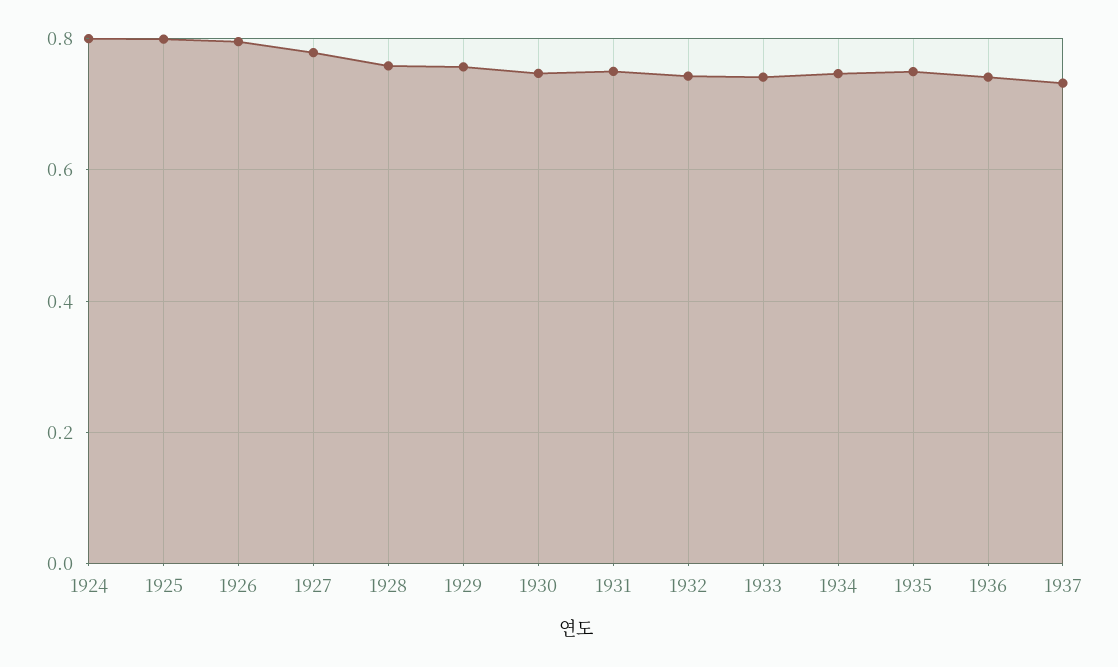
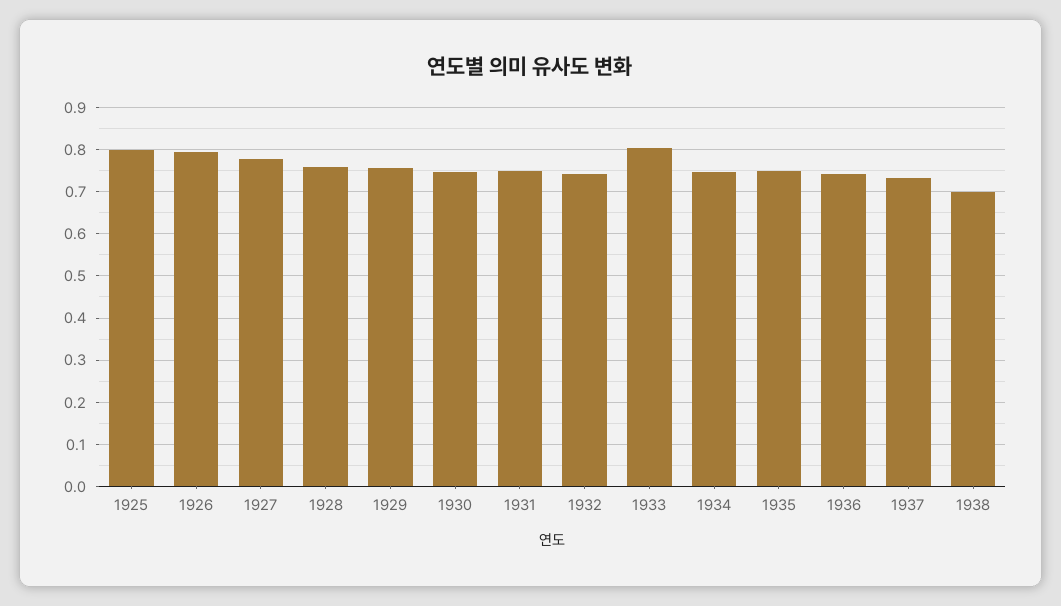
1924: 0.8 -> none
1933: 0.74 -> 0.8
1938: none -> 0.7

